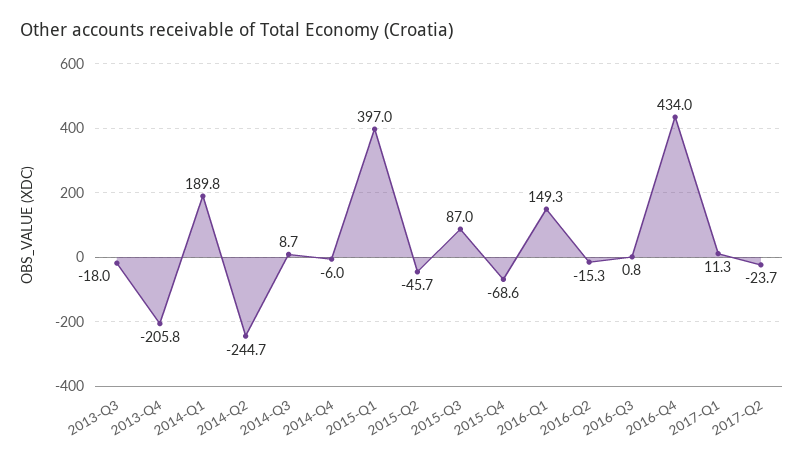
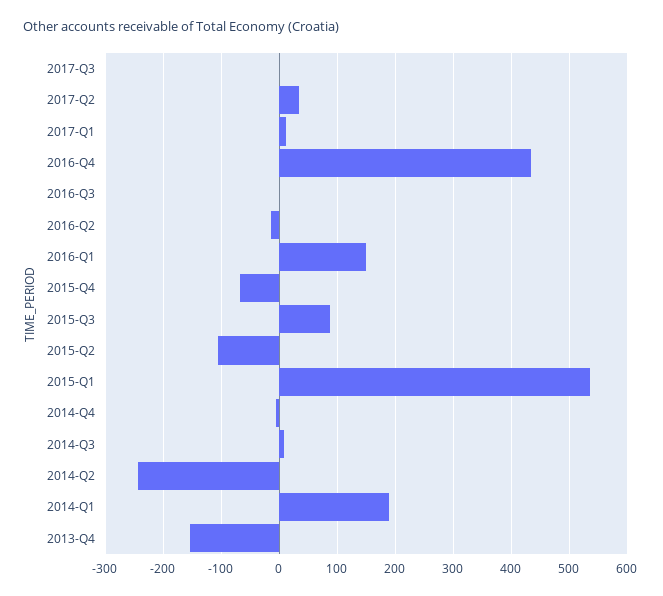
2013-Q3: -18 -> none
2013-Q4: -205.8 -> -160
2015-Q1: 397 -> 540
2015-Q2: -45.7 -> -100
2017-Q2: -23.7 -> 40
2017-Q3: none -> 0

